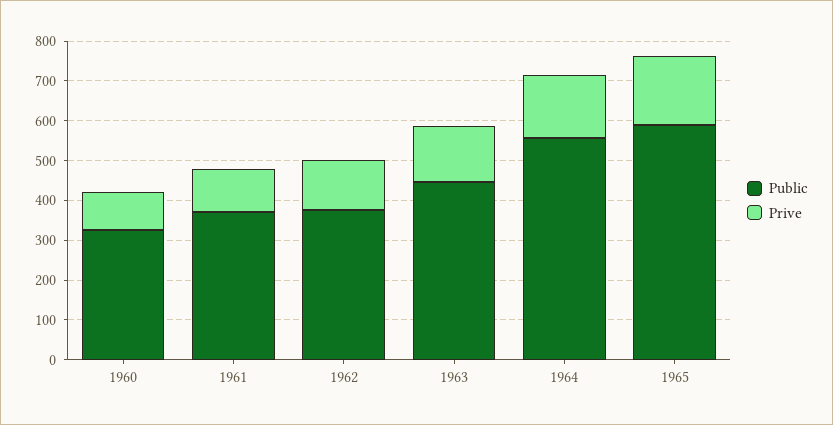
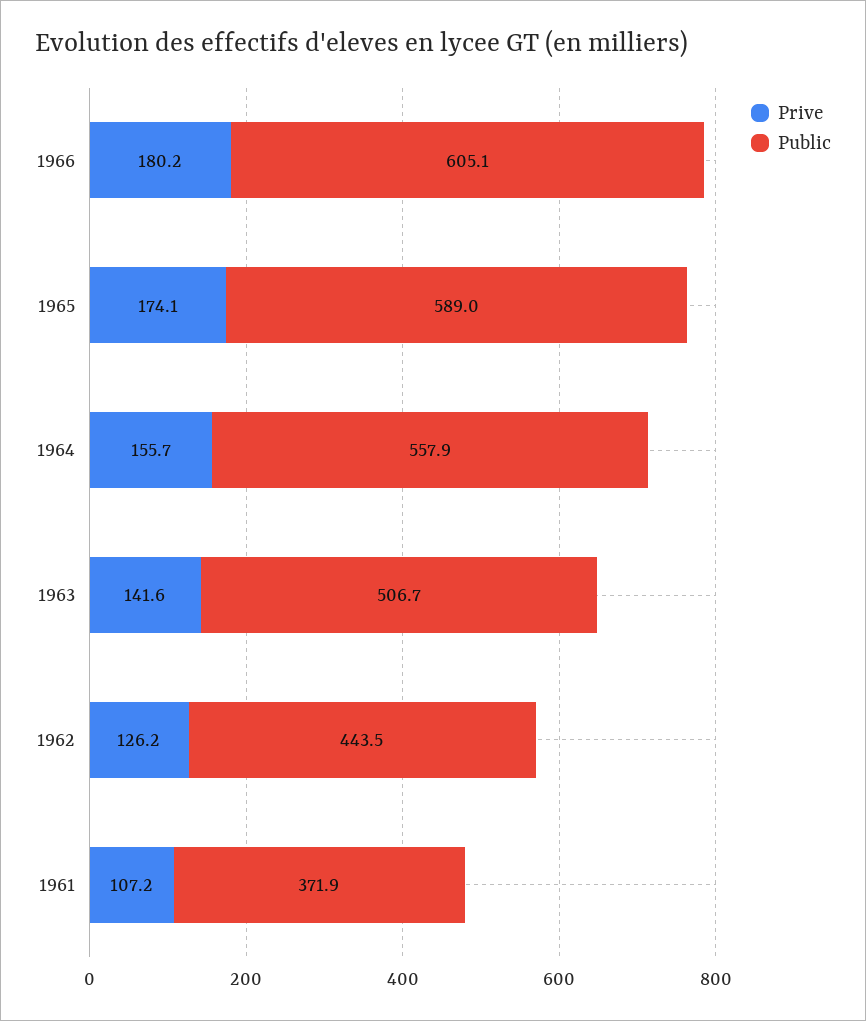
Public, 1960: 325 -> none
Prive, 1960: 100 -> none
Public, 1962: 375 -> 443.5
Public, 1963: 450 -> 506.7
Prive, 1966: none -> 180.2
Public, 1966: none -> 605.1

